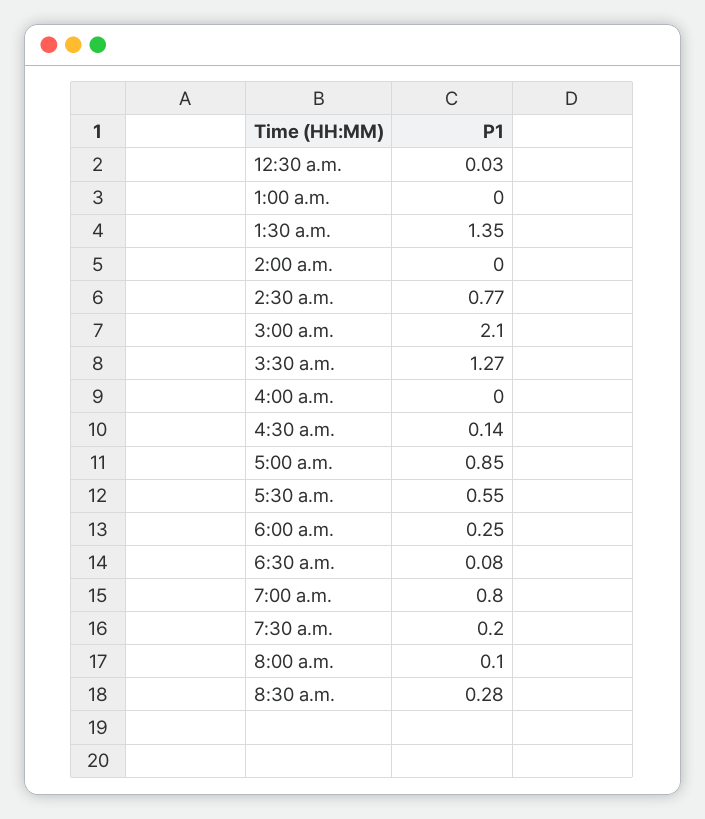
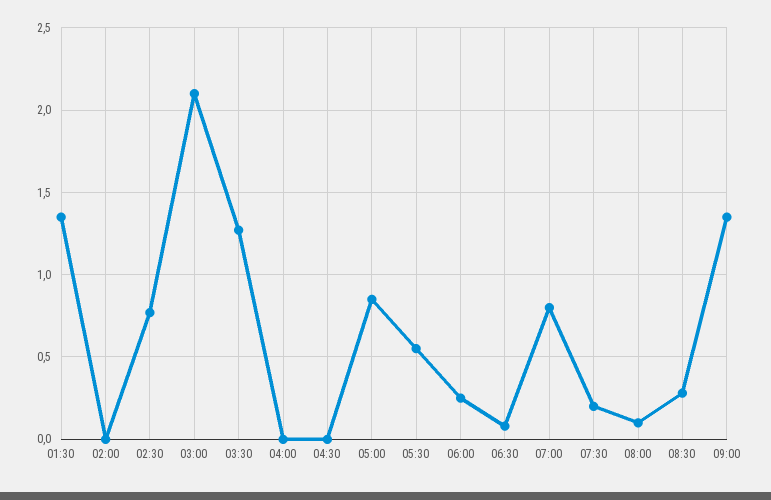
12:30 a.m.: 0.03 -> none
1:00 a.m.: 0 -> none
4:30 a.m.: 0.14 -> 0
09:00: none -> 1.35

